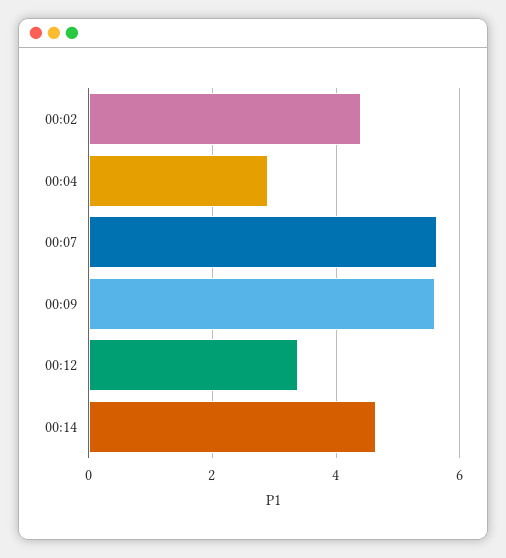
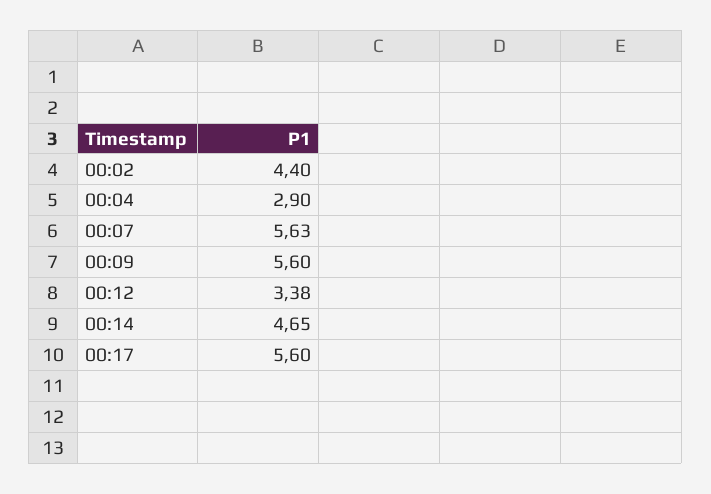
00:17: none -> 5.6

